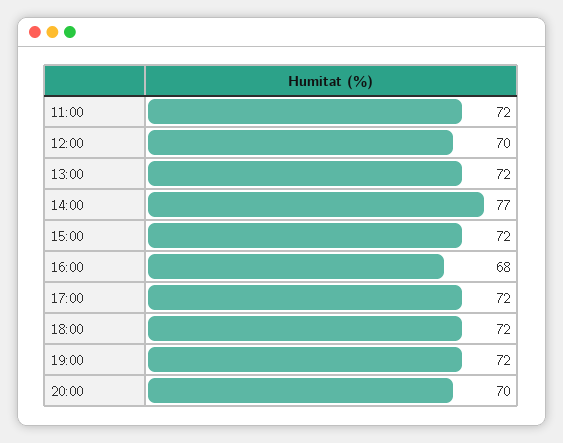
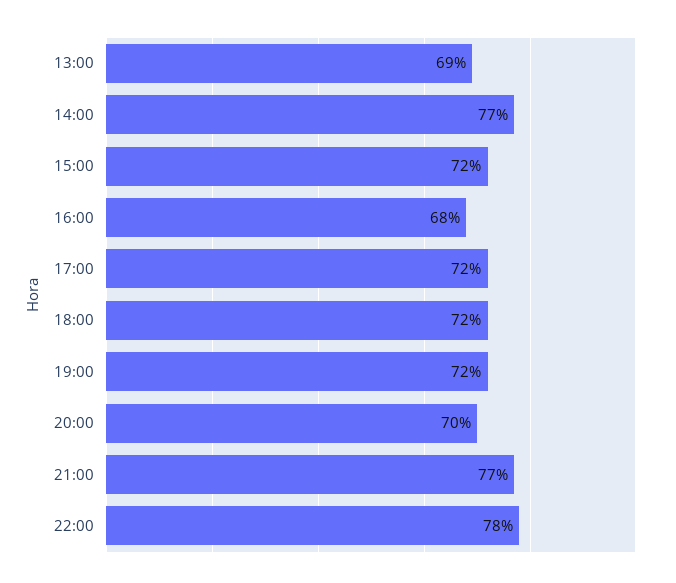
11:00: 72 -> none
12:00: 70 -> none
13:00: 72 -> 69
21:00: none -> 77
22:00: none -> 78

